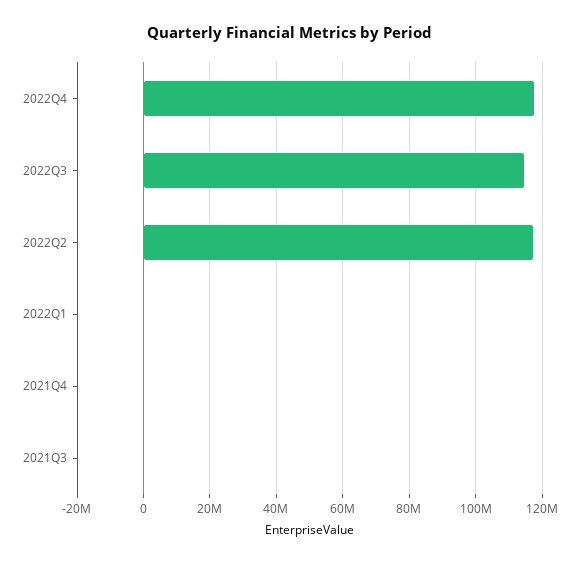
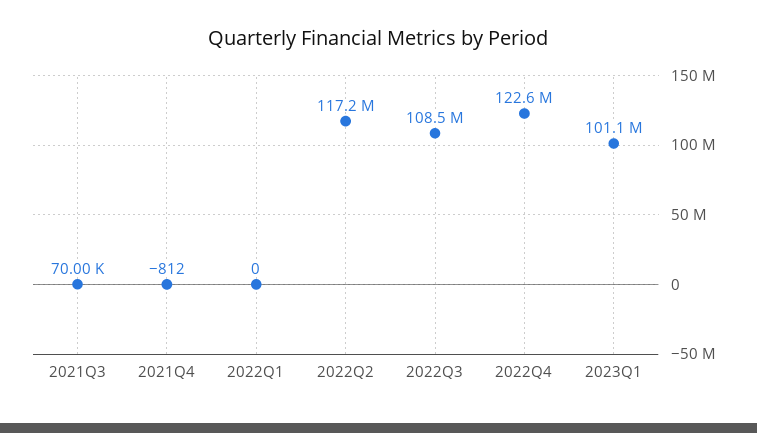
2022Q4: 118000000 -> 122600000
2022Q3: 114000000 -> 108500000
2023Q1: none -> 101100000

